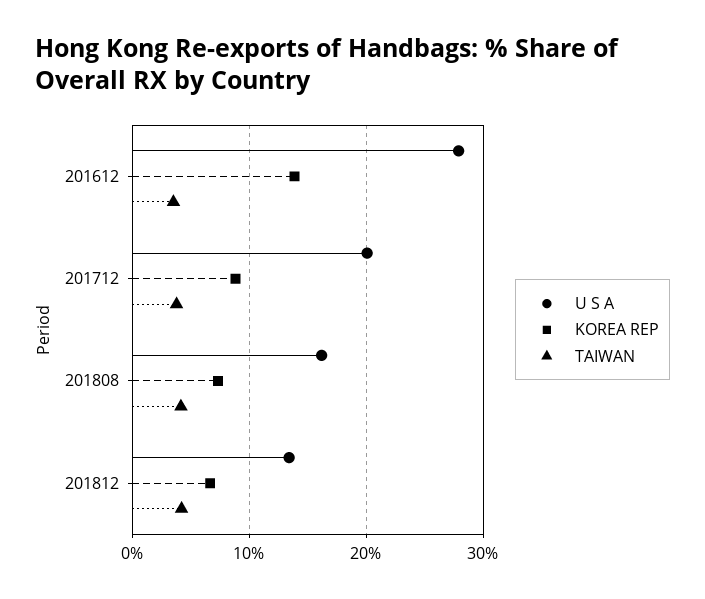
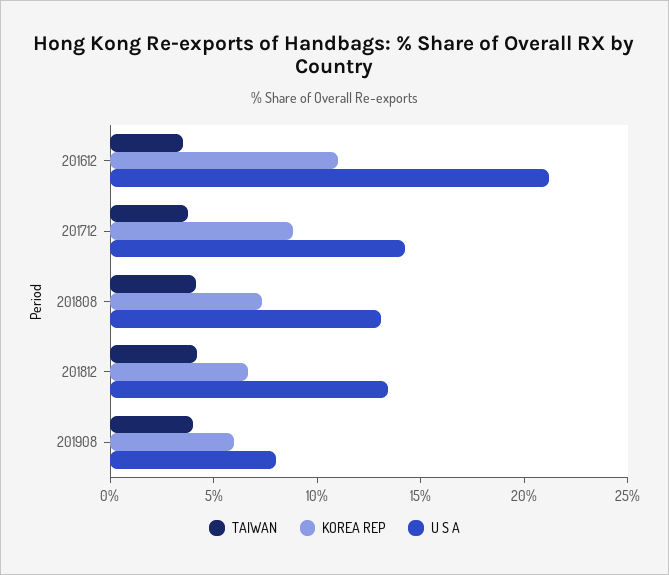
U S A, 201612: 28 -> 21
KOREA REP, 201612: 14 -> 11
U S A, 201712: 20 -> 14
U S A, 201808: 16 -> 13
TAIWAN, 201908: none -> 4
KOREA REP, 201908: none -> 6
U S A, 201908: none -> 8

